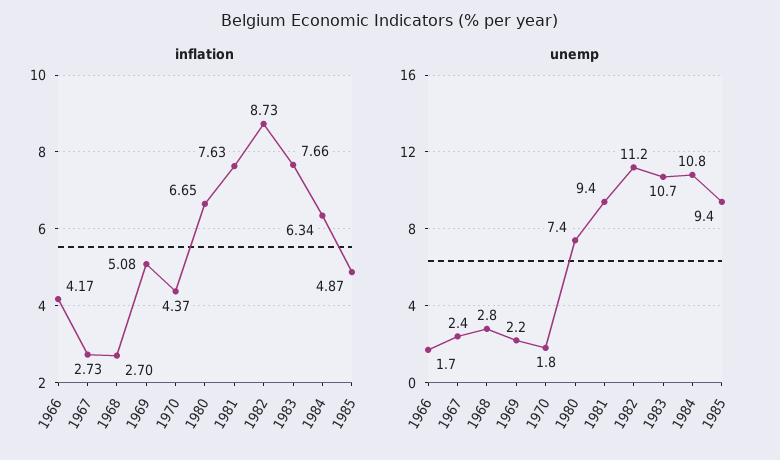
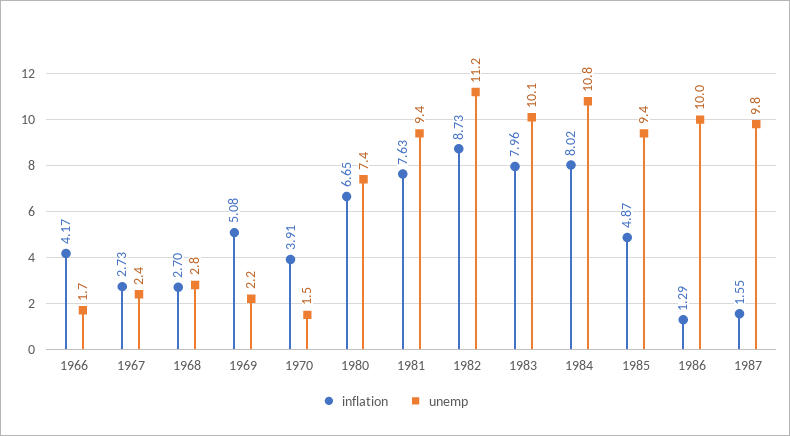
inflation, 1970: 4.37 -> 3.91
inflation, 1983: 7.66 -> 7.96
inflation, 1984: 6.34 -> 8.02
unemp, 1970: 1.8 -> 1.5
unemp, 1983: 10.7 -> 10.1
inflation, 1986: none -> 1.29
unemp, 1986: none -> 10
inflation, 1987: none -> 1.55
unemp, 1987: none -> 9.8

